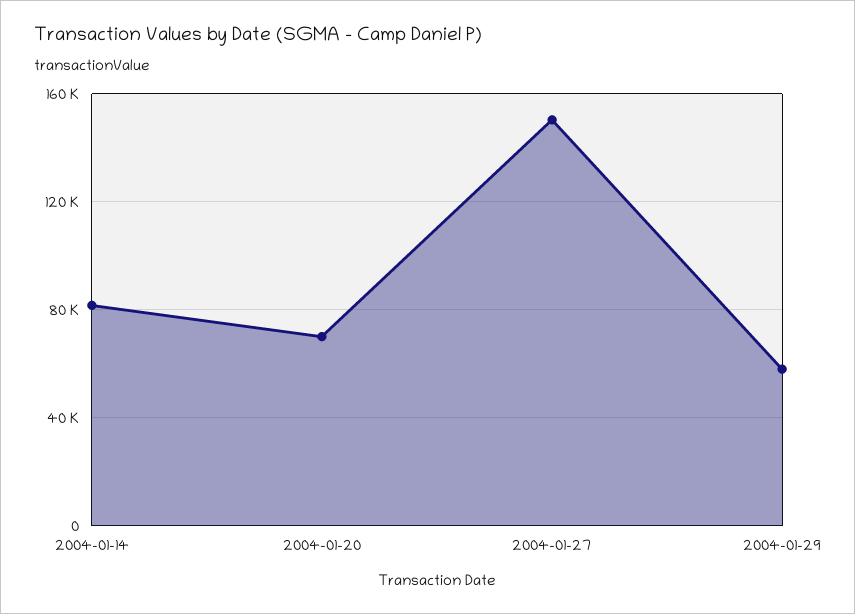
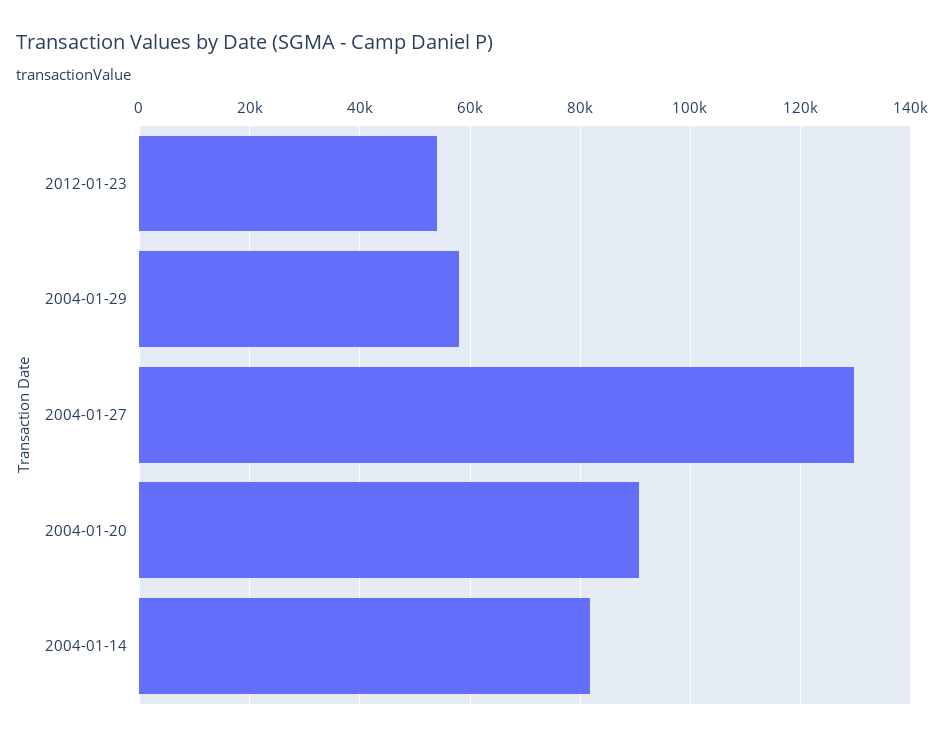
2004-01-20: 70000 -> 90000
2004-01-27: 150000 -> 130000
2012-01-23: none -> 54000

